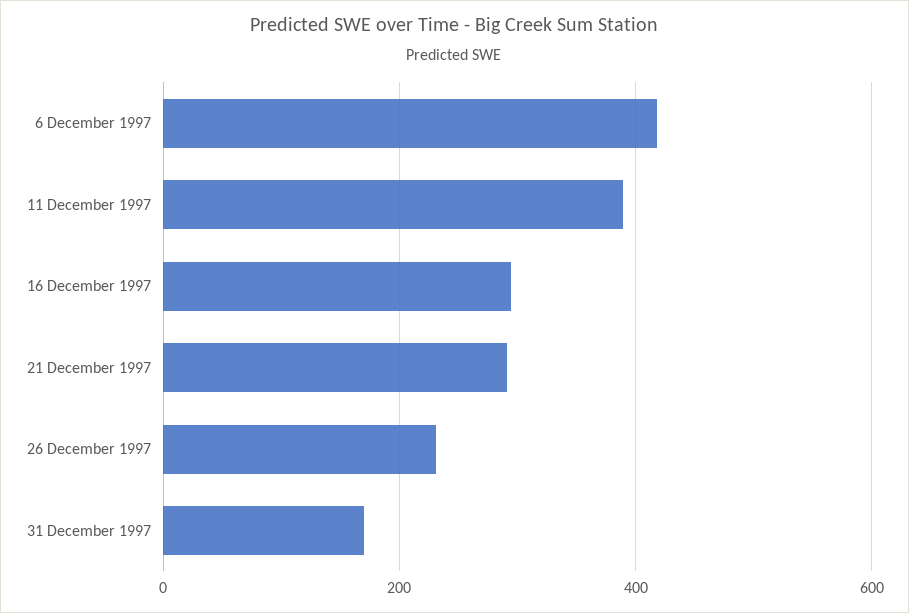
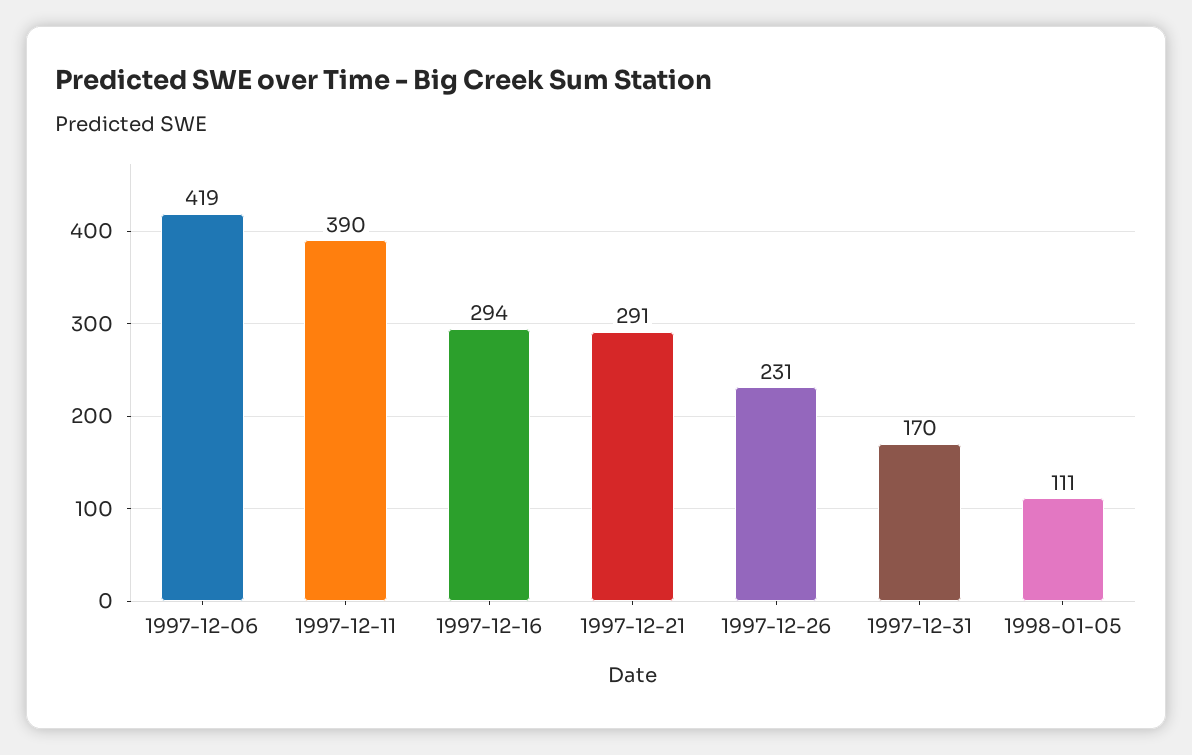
1998-01-05: none -> 111

